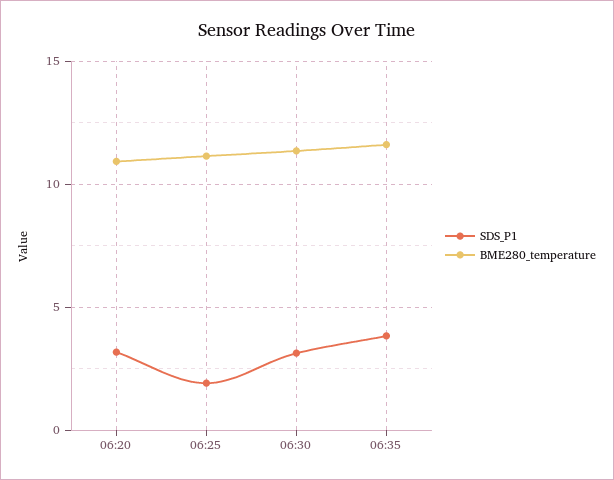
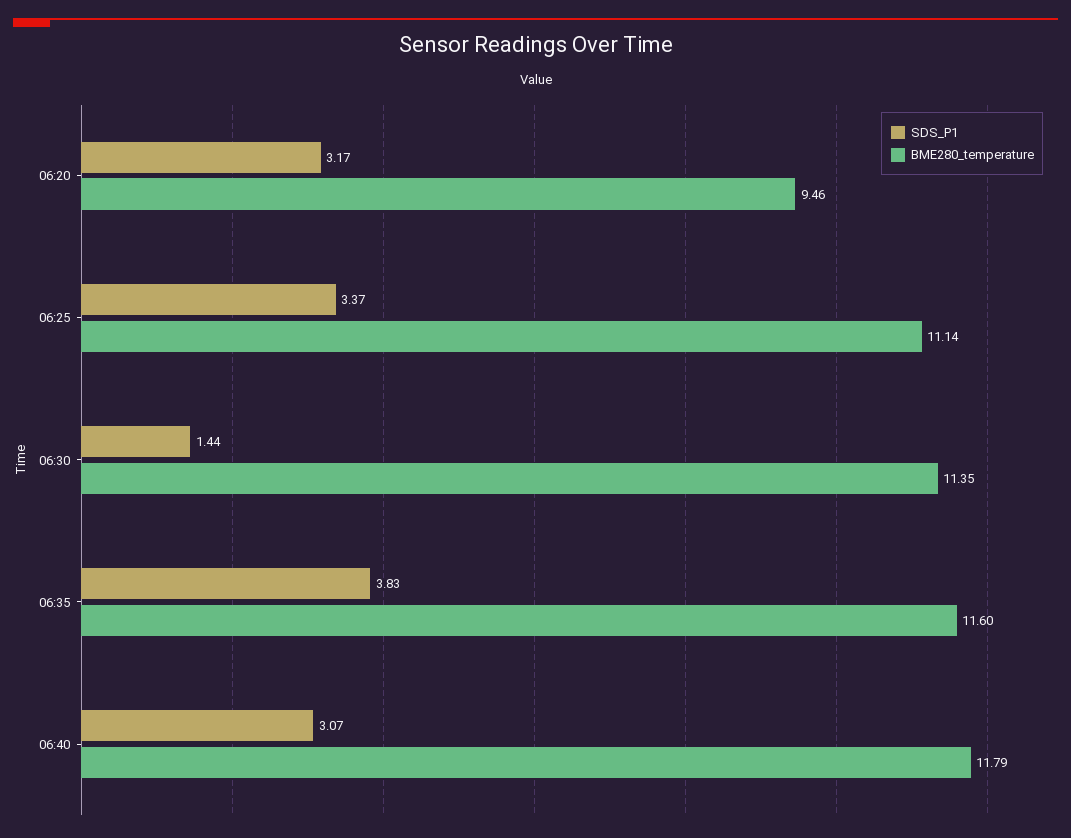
BME280_temperature, 06:20: 11 -> 9.46
SDS_P1, 06:25: 2 -> 3.37
SDS_P1, 06:30: 3 -> 1.44
SDS_P1, 06:40: none -> 3.07
BME280_temperature, 06:40: none -> 11.79

